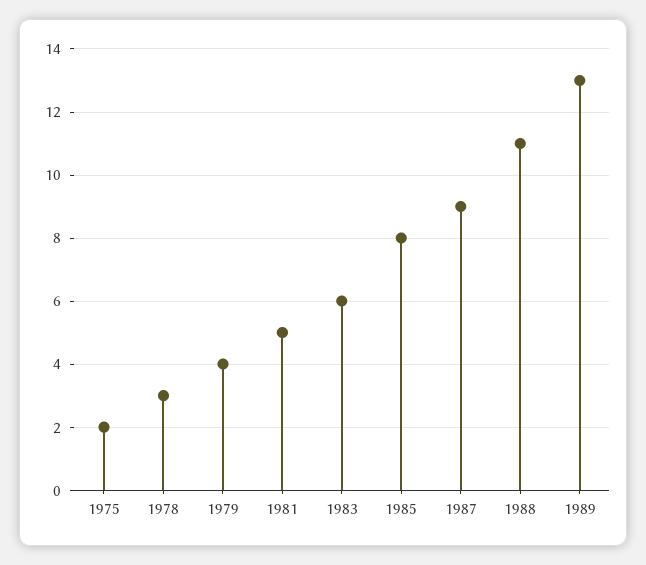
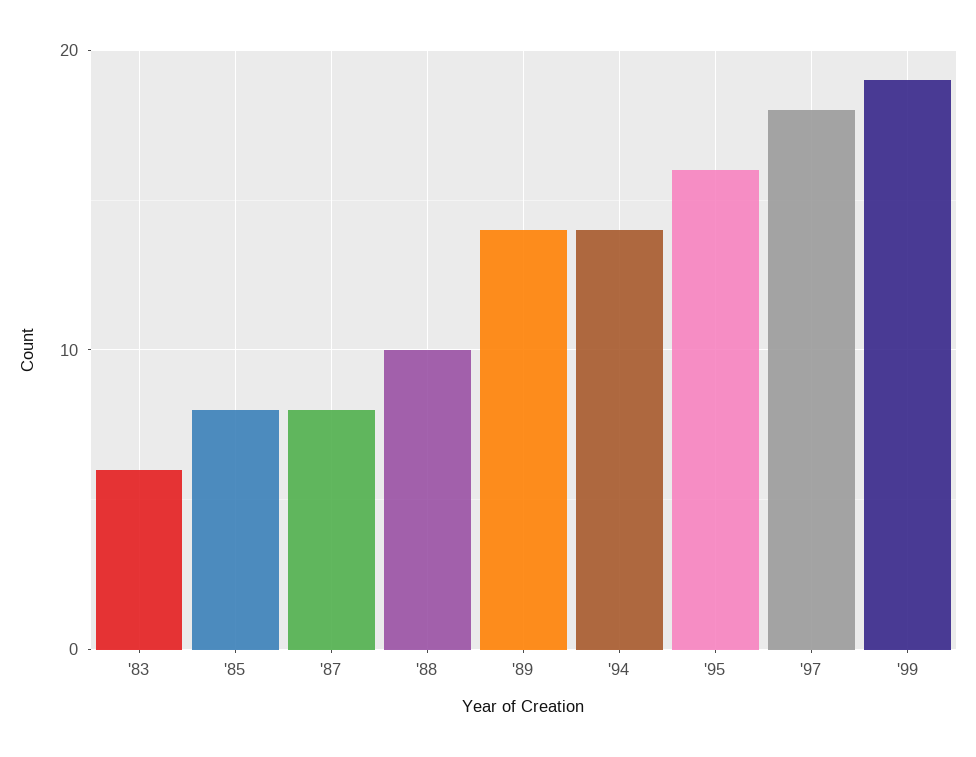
1975: 2 -> none
1978: 3 -> none
1979: 4 -> none
1981: 5 -> none
1987: 9 -> 8
1988: 11 -> 10
1989: 13 -> 14
'94: none -> 14
'95: none -> 16
'97: none -> 18
'99: none -> 19

